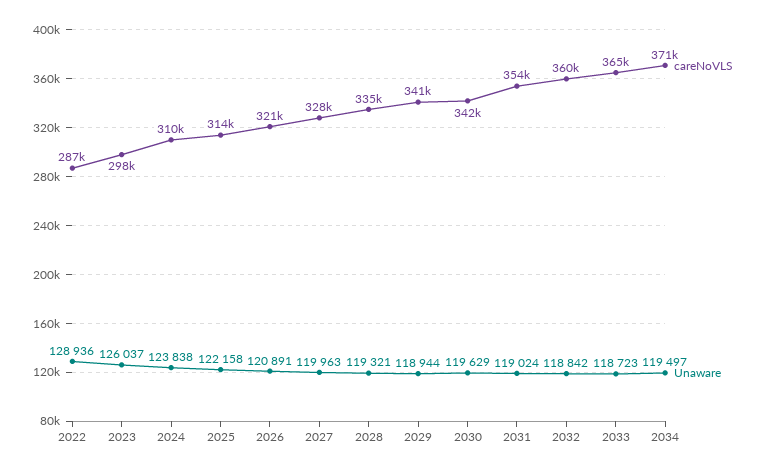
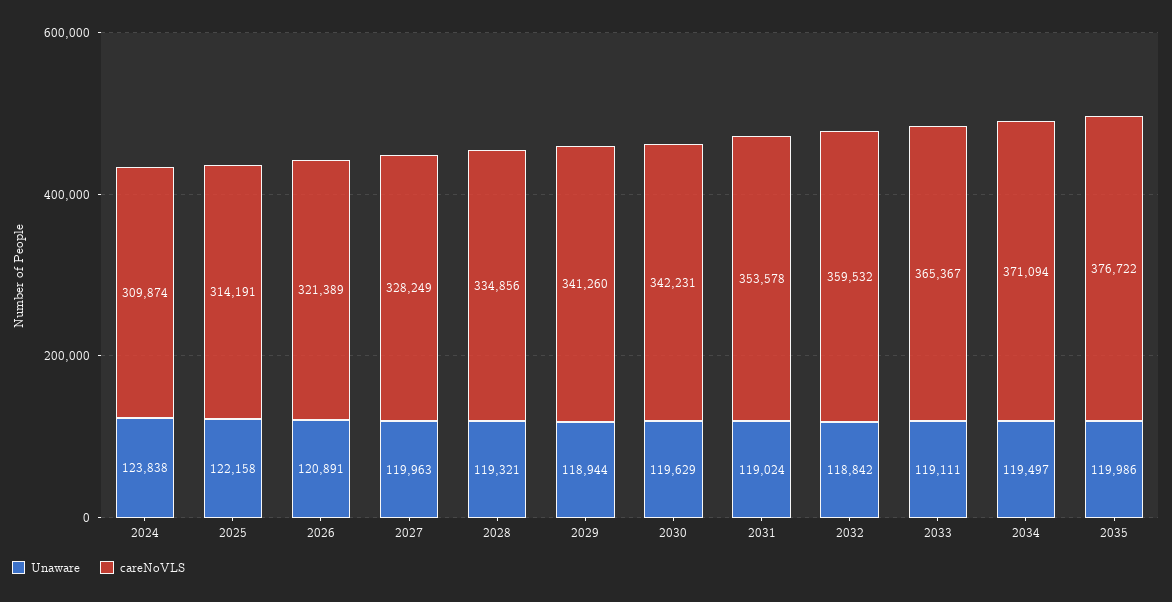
careNoVLS, 2022: 287000 -> none
Unaware, 2022: 128936 -> none
careNoVLS, 2023: 298000 -> none
Unaware, 2023: 126037 -> none
Unaware, 2033: 118723 -> 119111
Unaware, 2035: none -> 119986
careNoVLS, 2035: none -> 376722

